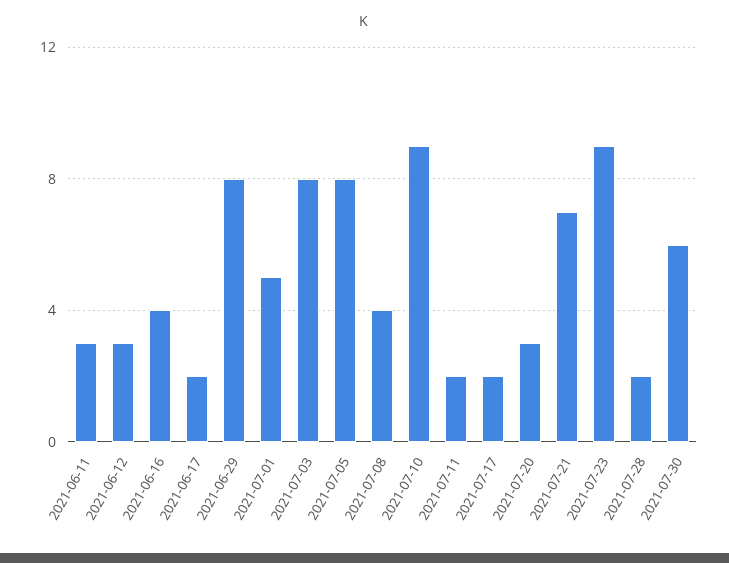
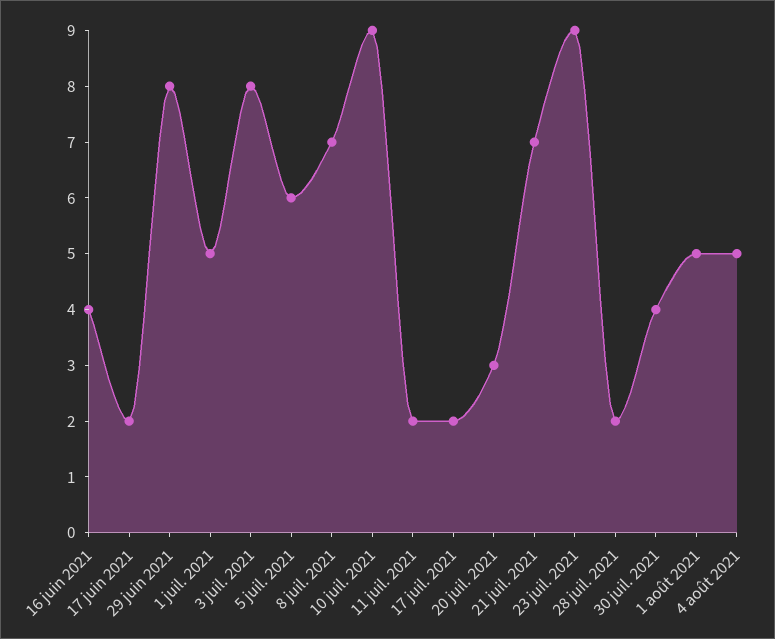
2021-06-11: 3 -> none
2021-06-12: 3 -> none
2021-07-05: 8 -> 6
2021-07-08: 4 -> 7
2021-07-30: 6 -> 4
1 août 2021: none -> 5
4 août 2021: none -> 5

